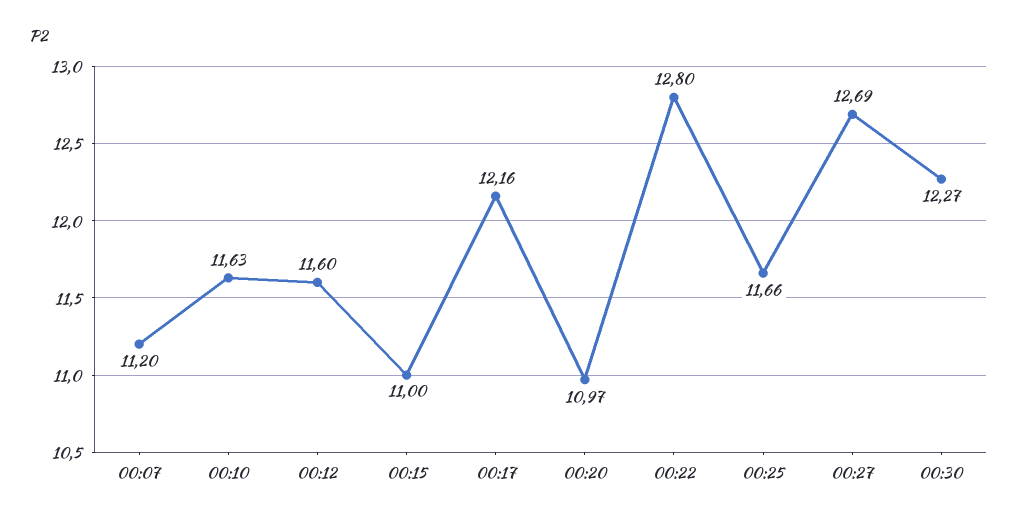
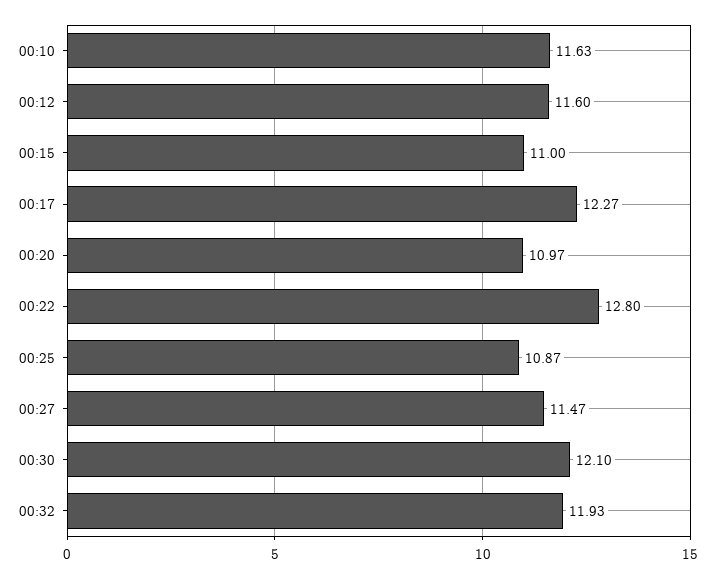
00:07: 11.2 -> none
00:17: 12.16 -> 12.27
00:25: 11.66 -> 10.87
00:27: 12.69 -> 11.47
00:30: 12.27 -> 12.1
00:32: none -> 11.93

